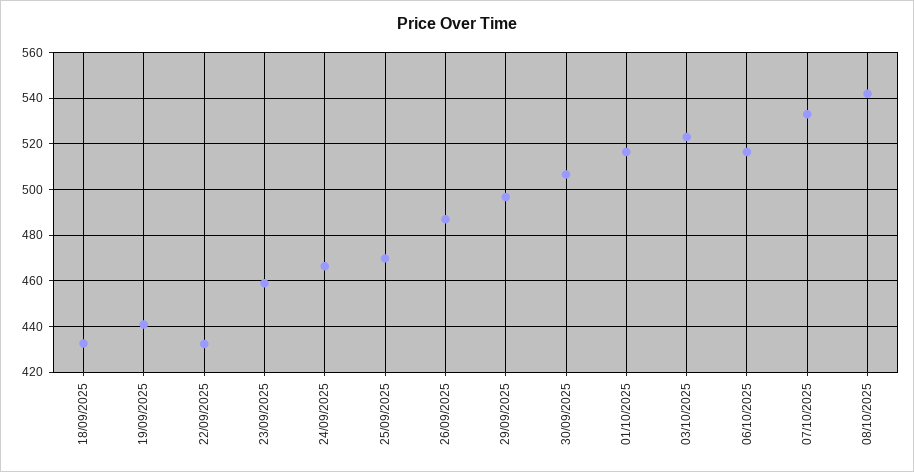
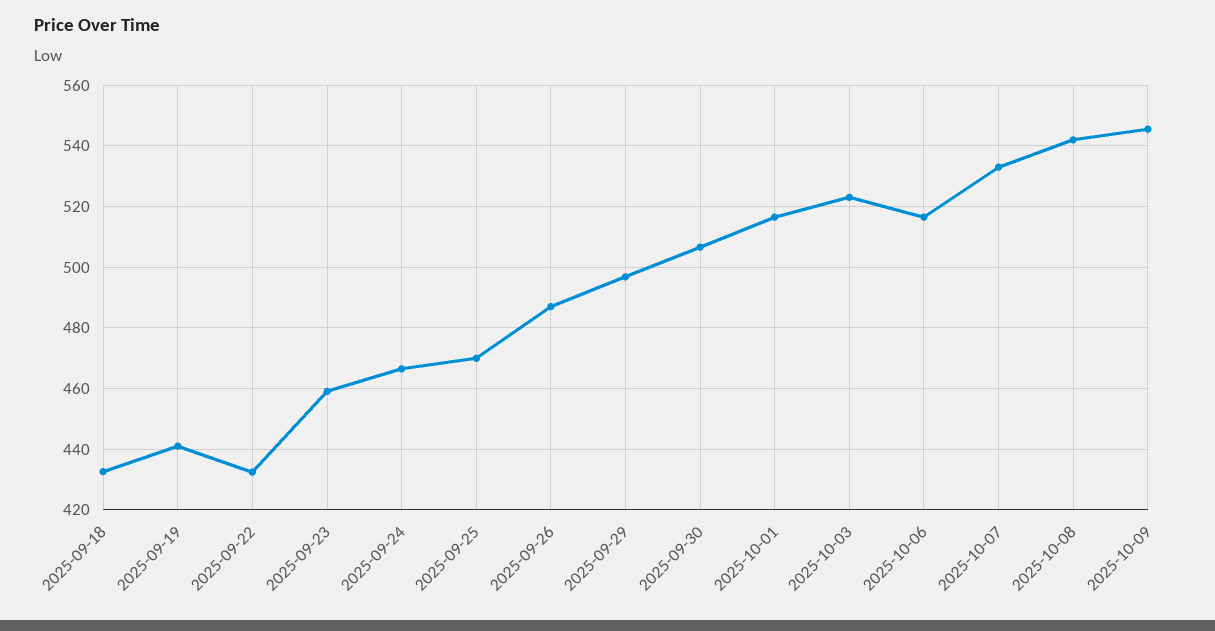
2025-10-09: none -> 546

